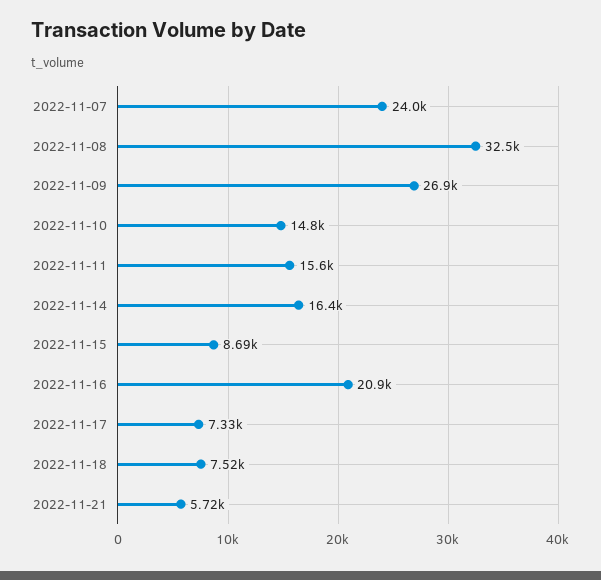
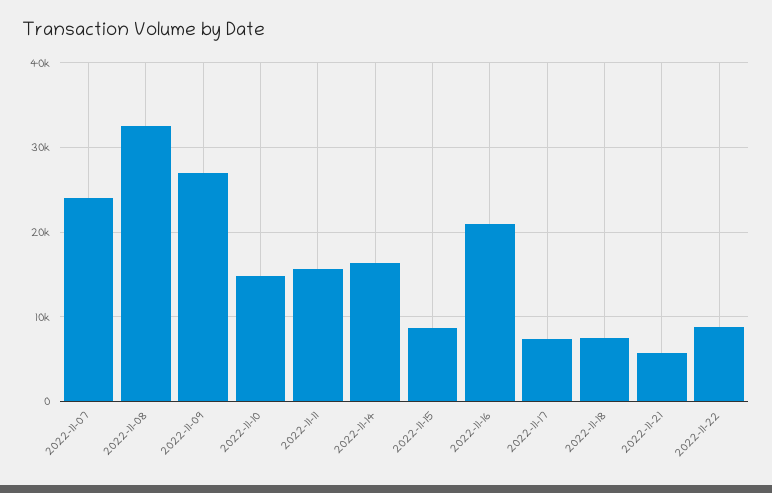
2022-11-22: none -> 9000

